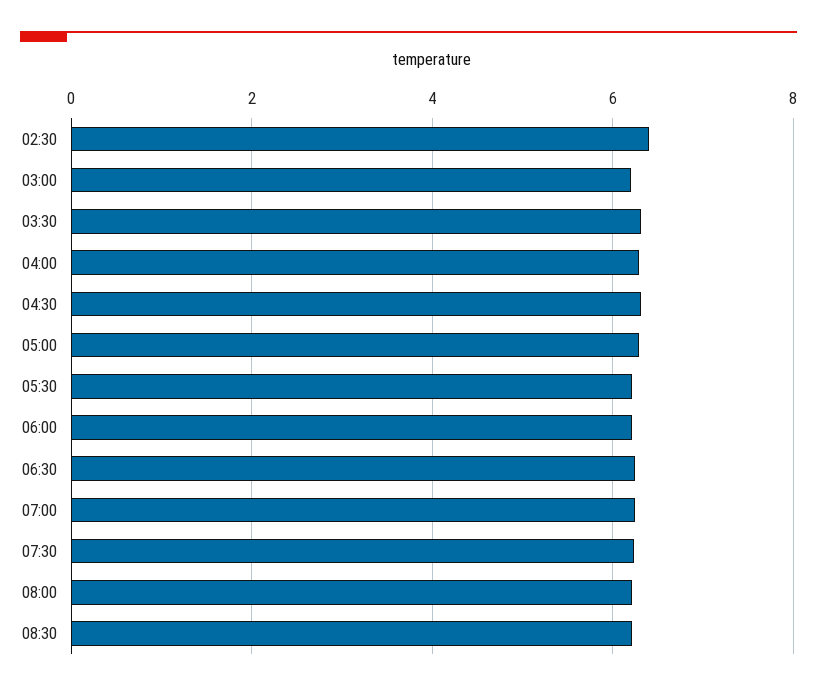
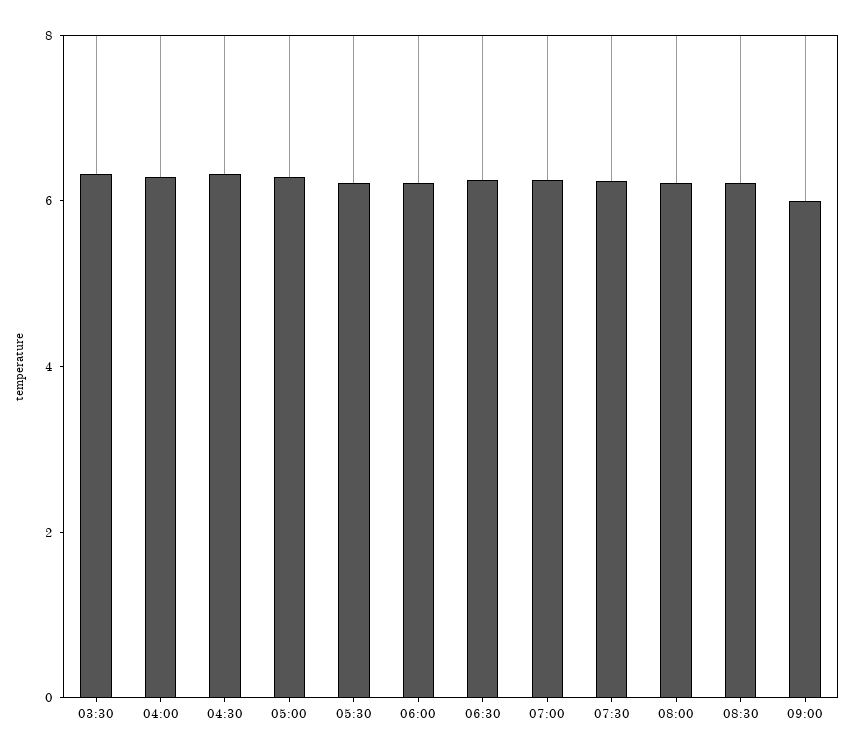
02:30: 6.4 -> none
03:00: 6.2 -> none
09:00: none -> 6

